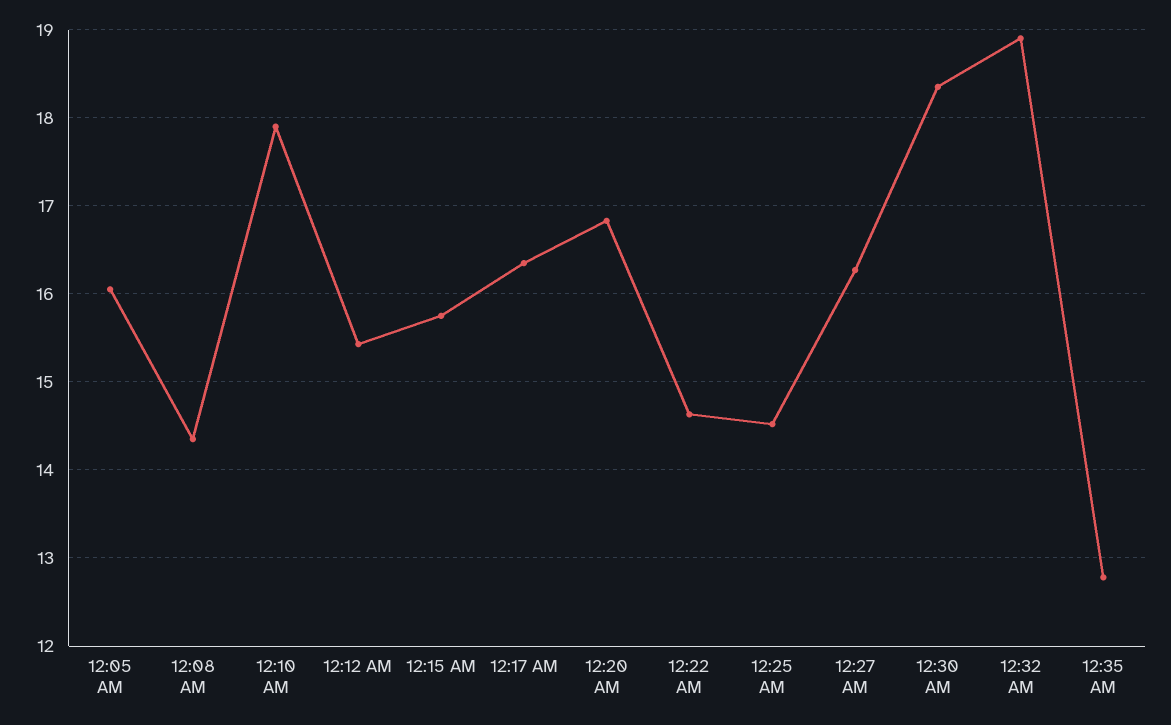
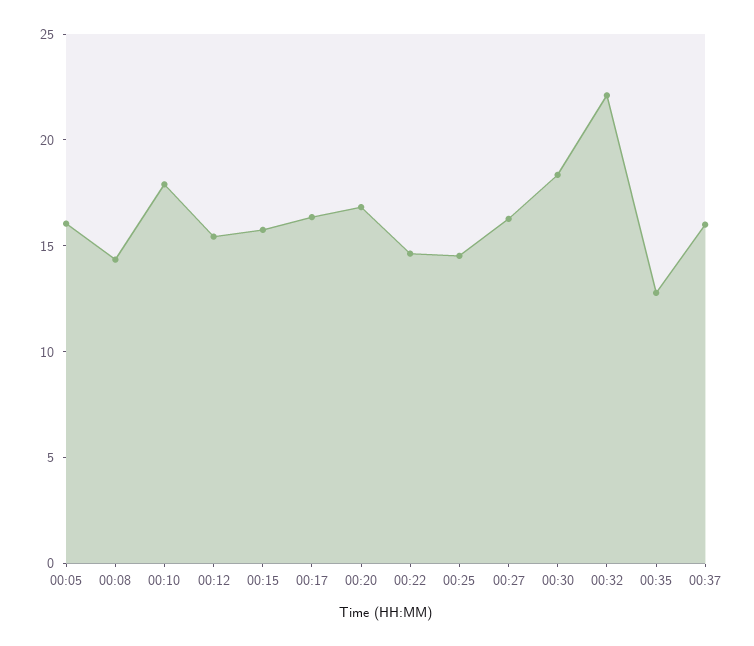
12:32 AM: 18.9 -> 22
00:37: none -> 16

